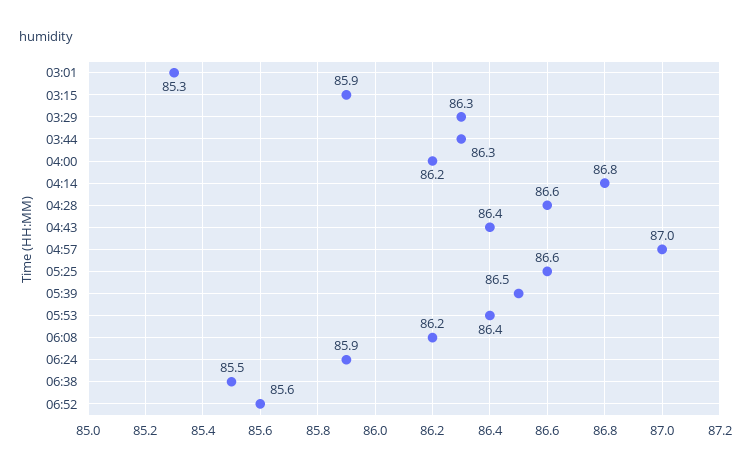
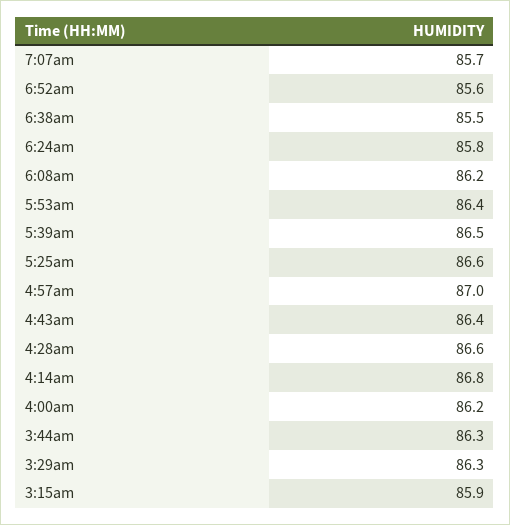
03:01: 85.3 -> none
06:24: 85.9 -> 85.8
7:07am: none -> 85.7

